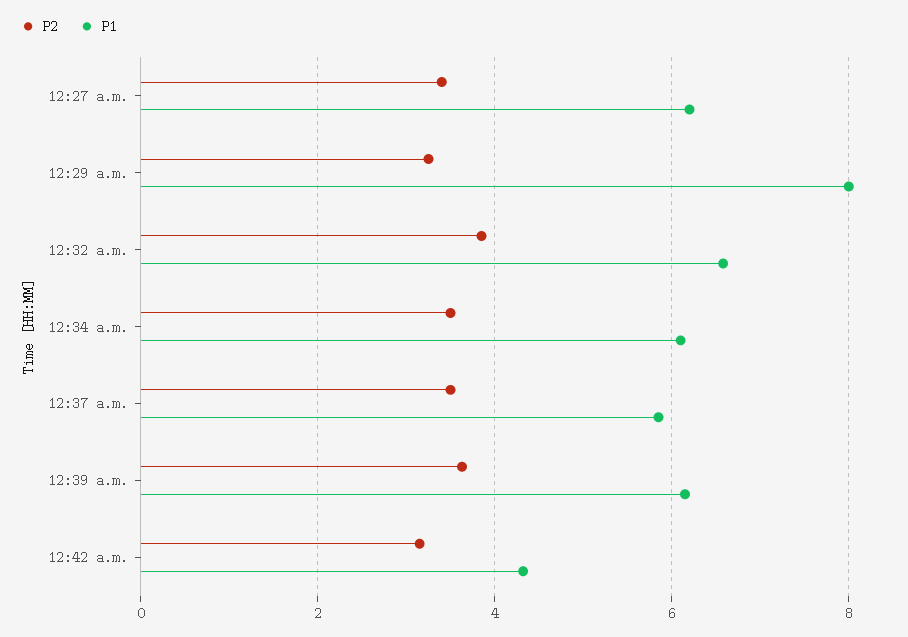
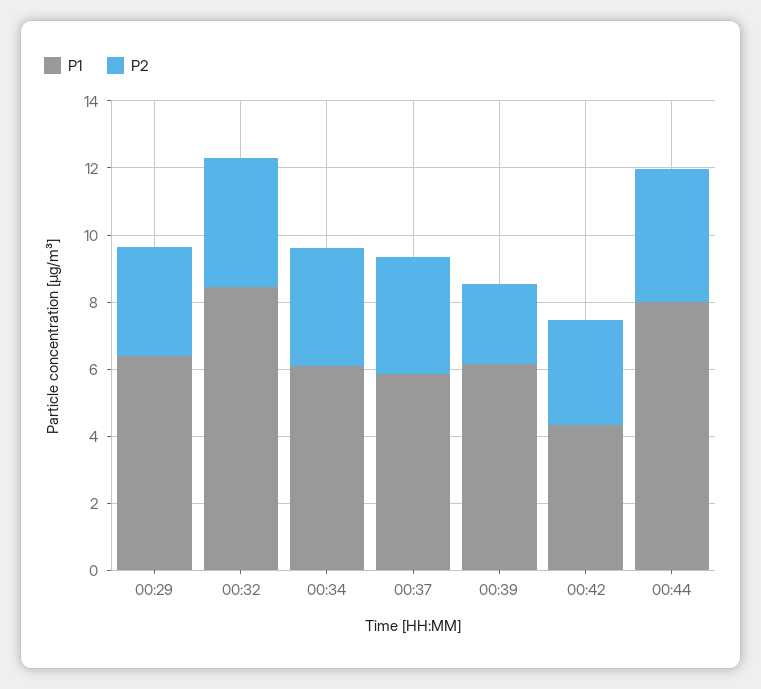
P2, 12:27 a.m.: 3.4 -> none
P1, 12:27 a.m.: 6.2 -> none
P1, 12:29 a.m.: 8 -> 6.5
P1, 12:32 a.m.: 6.6 -> 8.5
P2, 12:39 a.m.: 3.6 -> 2.5
P1, 00:44: none -> 8
P2, 00:44: none -> 4

